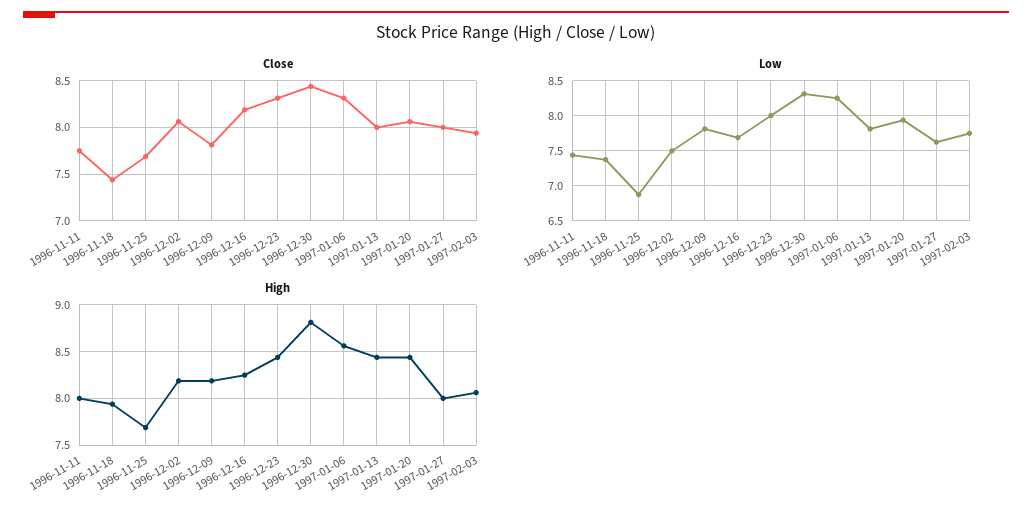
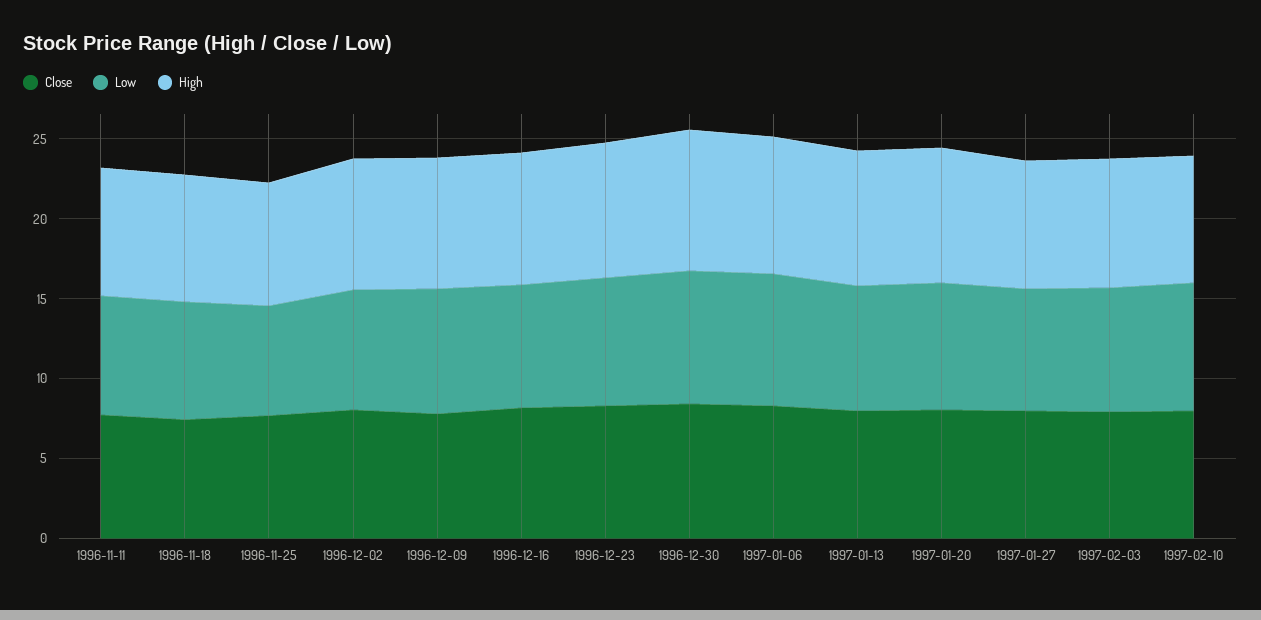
Close, 1997-02-10: none -> 8
Low, 1997-02-10: none -> 8
High, 1997-02-10: none -> 8

